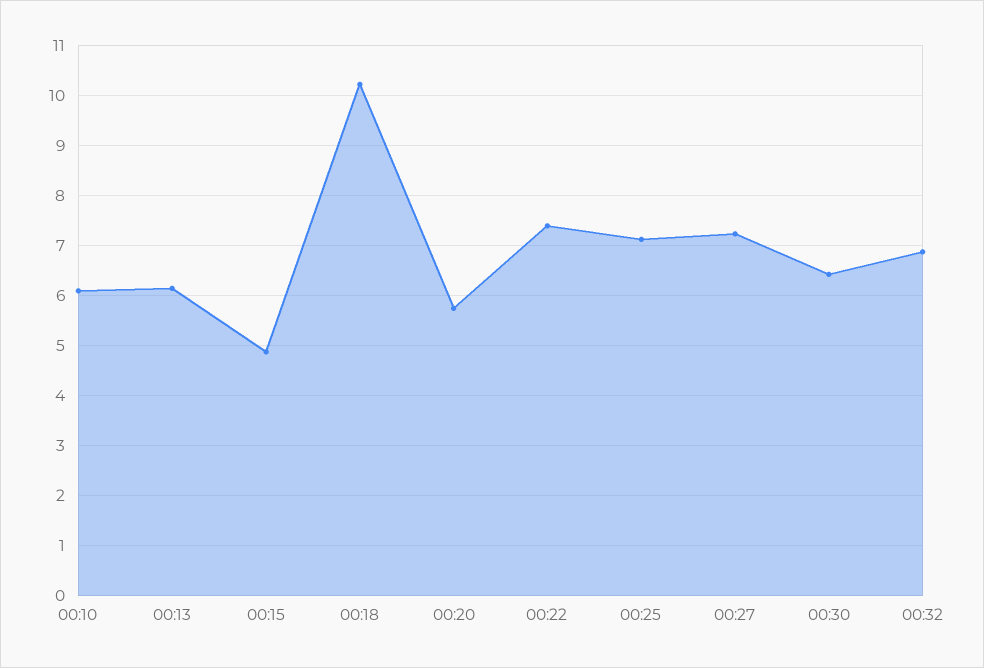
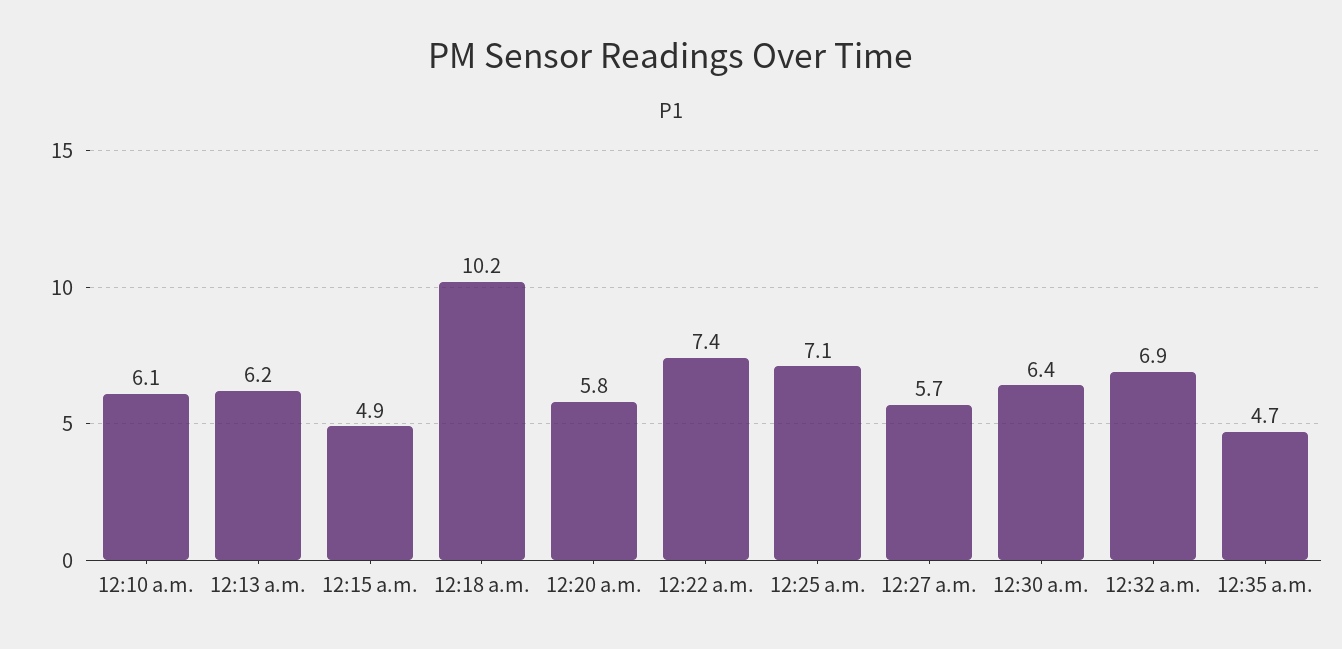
00:27: 7.2 -> 5.7
12:35 a.m.: none -> 4.7

